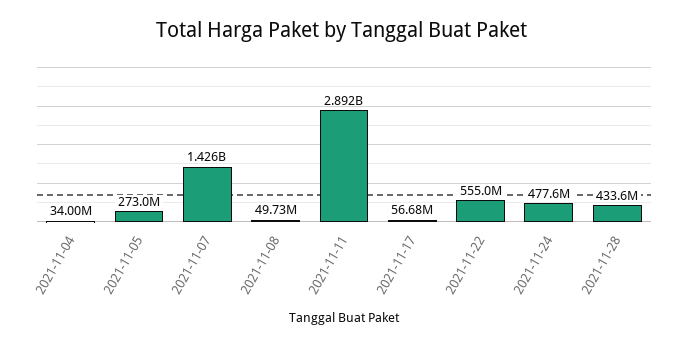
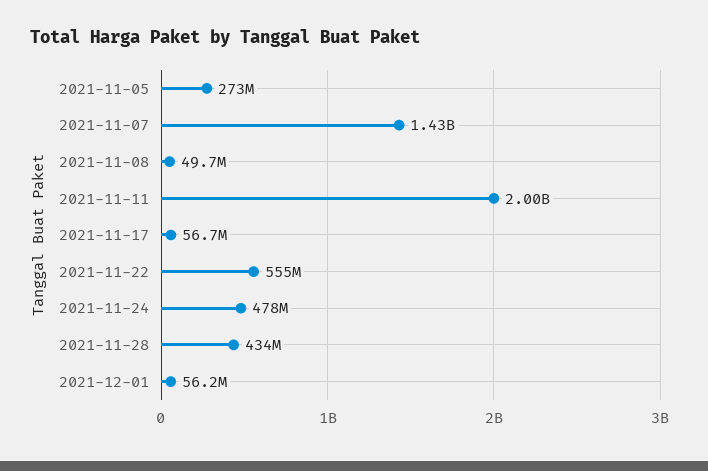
2021-11-04: 34000000 -> none
2021-11-11: 2892000000 -> 2000000000
2021-12-01: none -> 56200000

